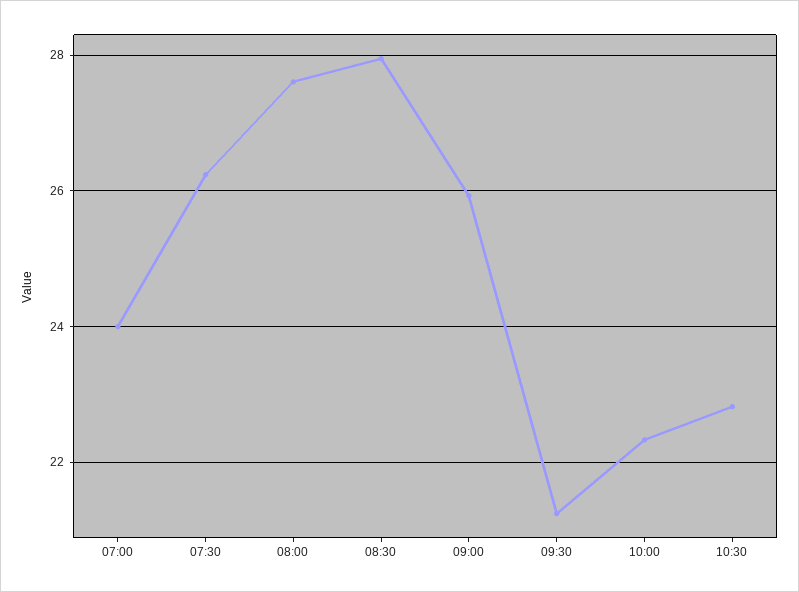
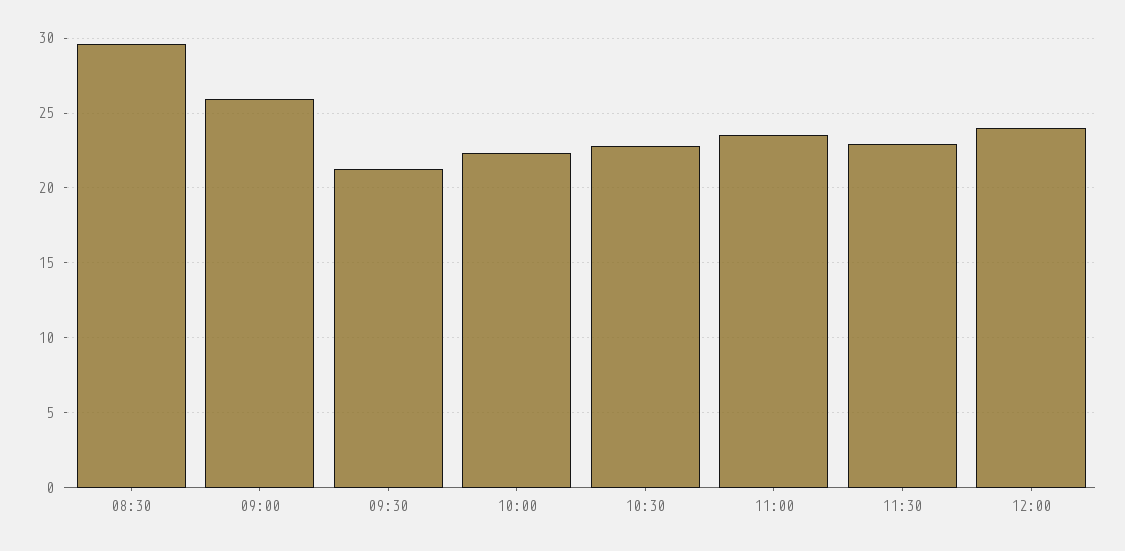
07:00: 24 -> none
07:30: 26.2 -> none
08:00: 27.6 -> none
08:30: 28 -> 29.5
11:00: none -> 23.5
11:30: none -> 23
12:00: none -> 24

